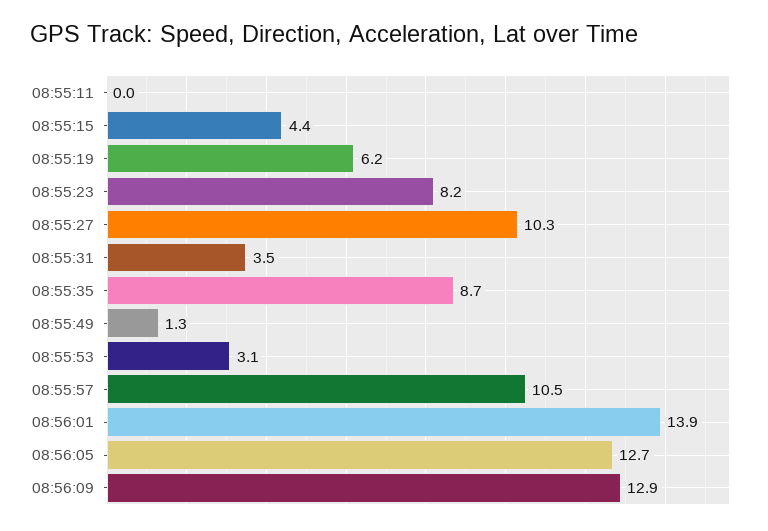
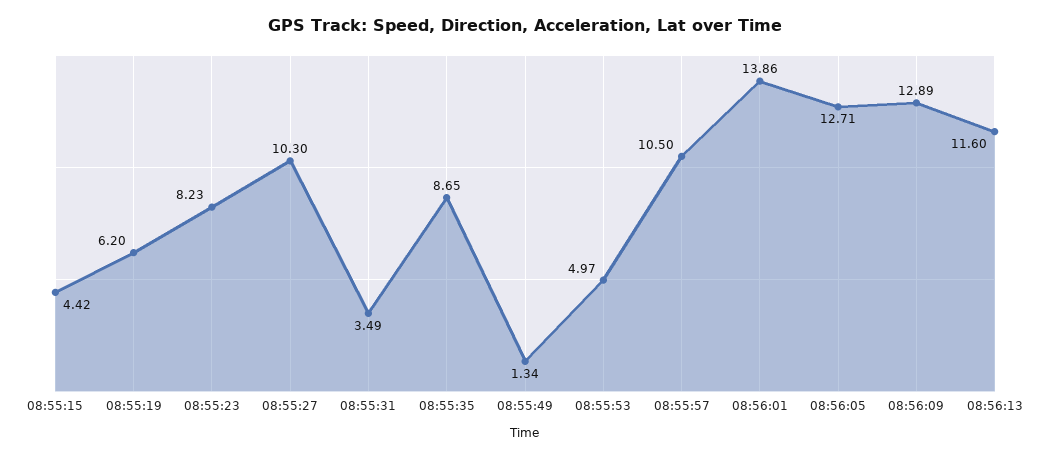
08:55:11: 0 -> none
08:55:53: 3.1 -> 4.97
08:56:13: none -> 11.6

